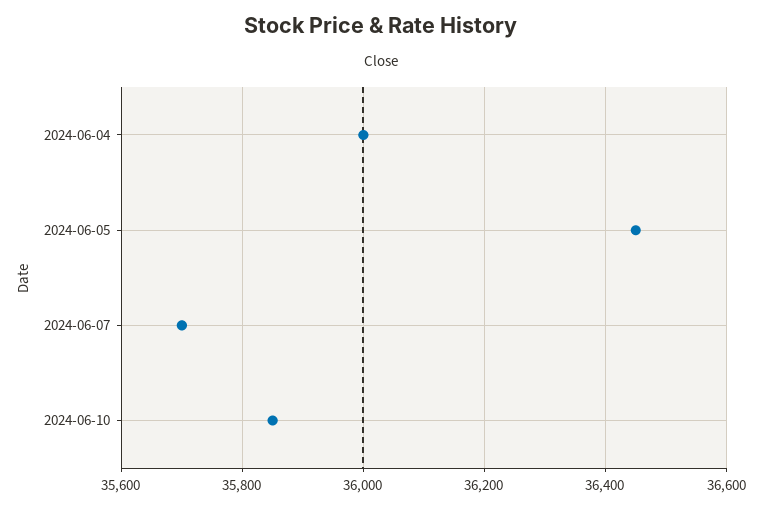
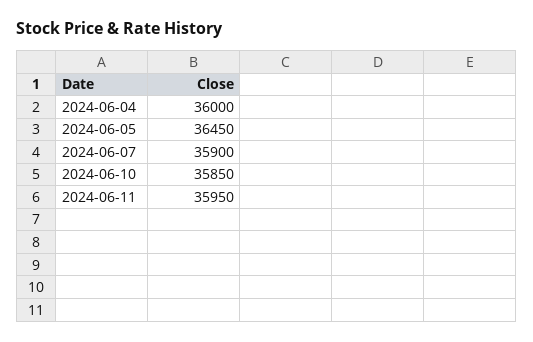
2024-06-07: 35700 -> 35900
2024-06-11: none -> 35950

